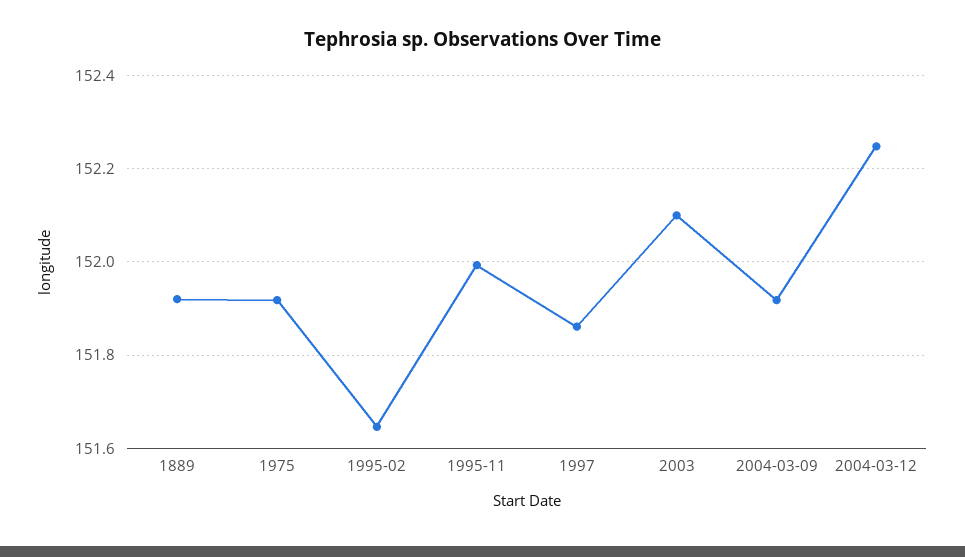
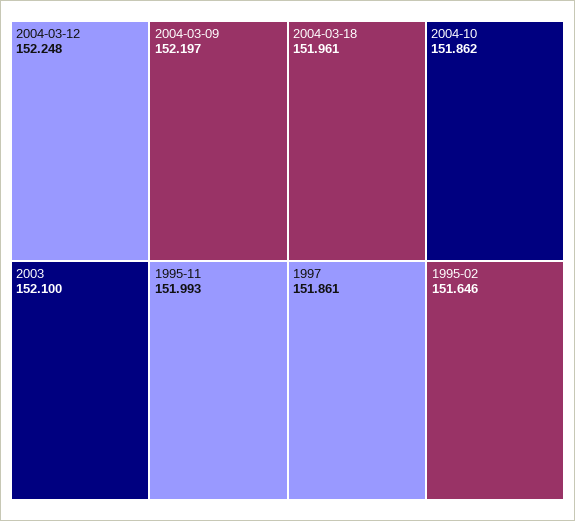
1889: 151.92 -> none
1975: 151.92 -> none
2004-03-09: 151.92 -> 152.197
2004-03-18: none -> 151.961
2004-10: none -> 151.862

